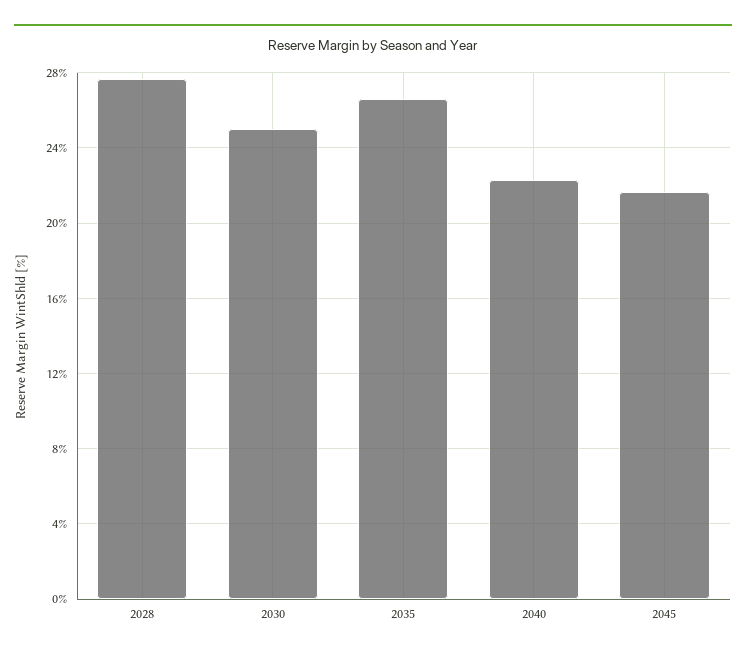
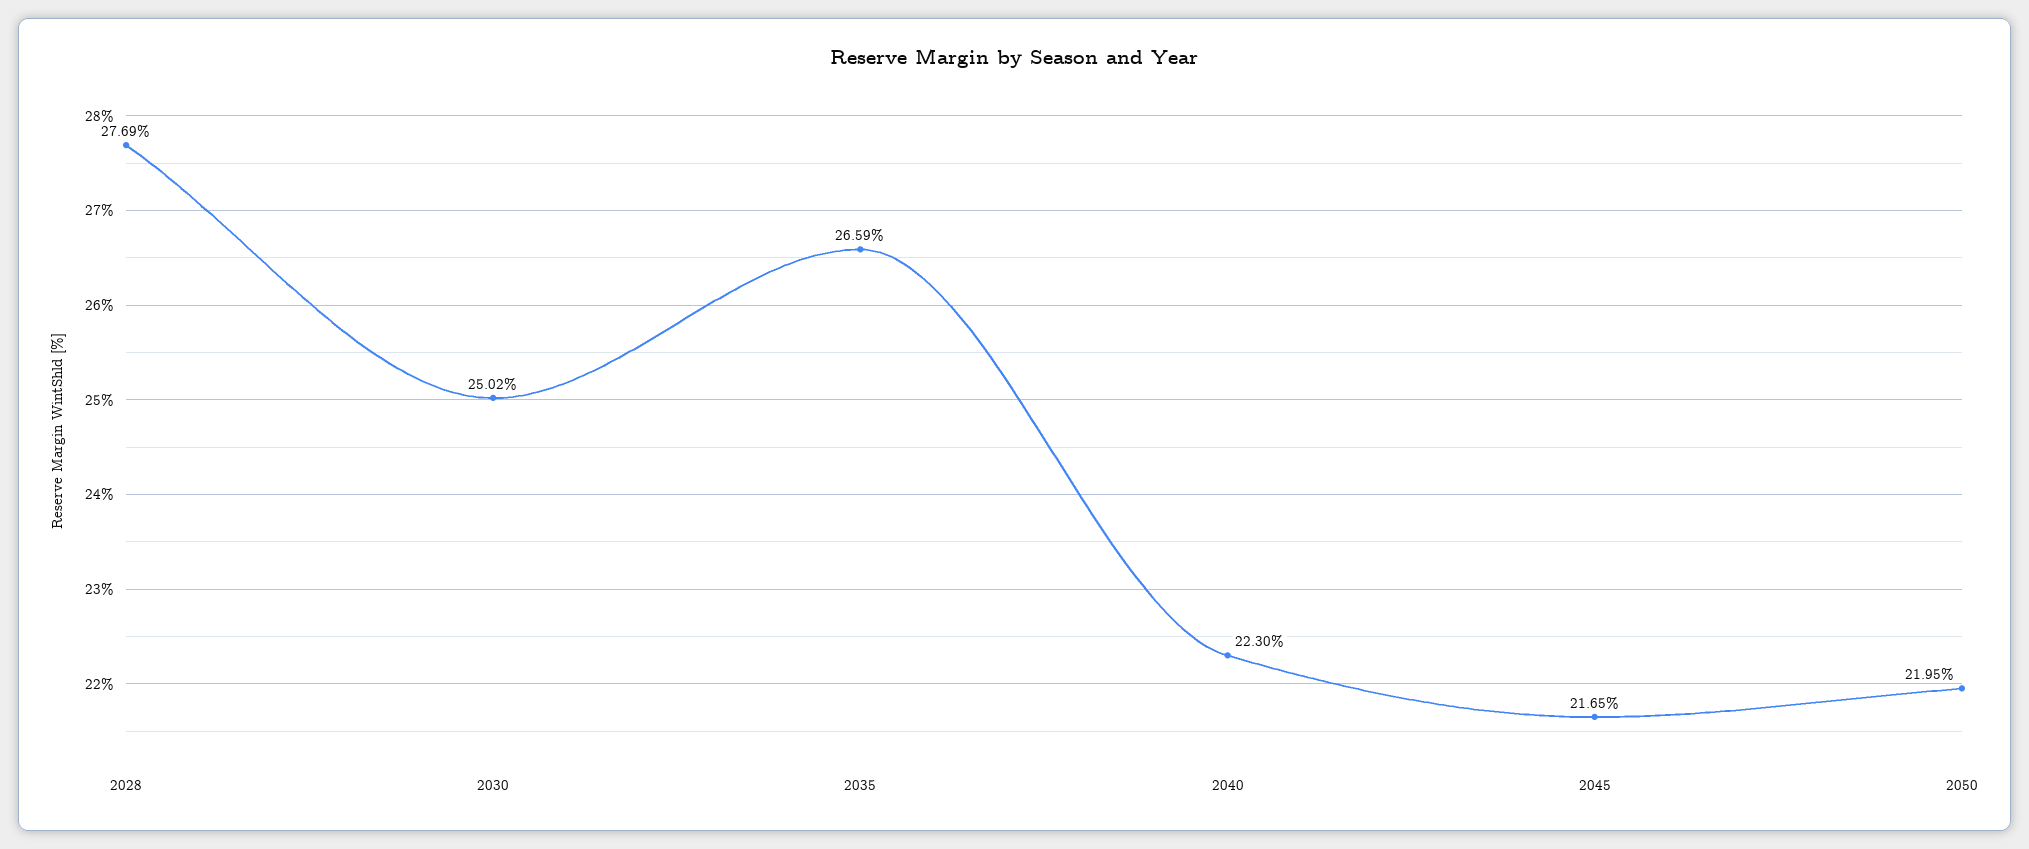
2050: none -> 21.95

